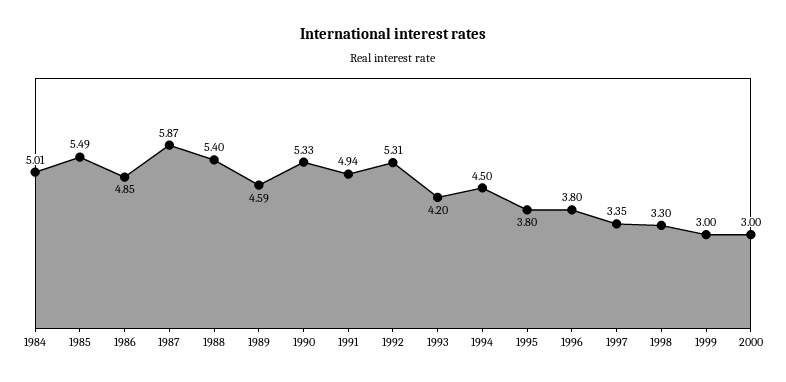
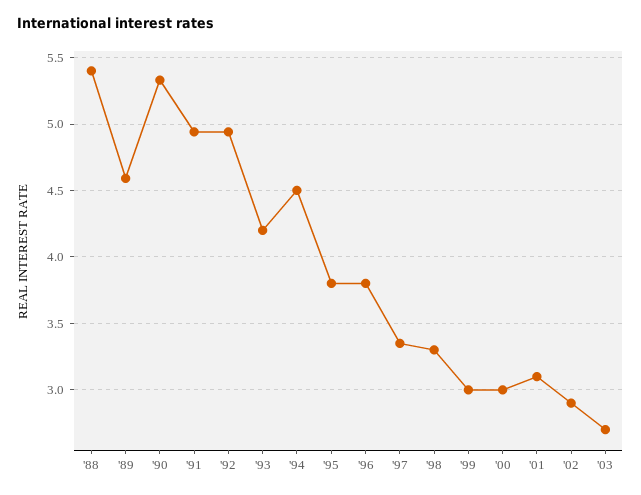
1984: 5.01 -> none
1985: 5.49 -> none
1986: 4.85 -> none
1987: 5.87 -> none
1992: 5.31 -> 4.95
'01: none -> 3.1
'02: none -> 2.9
'03: none -> 2.7

